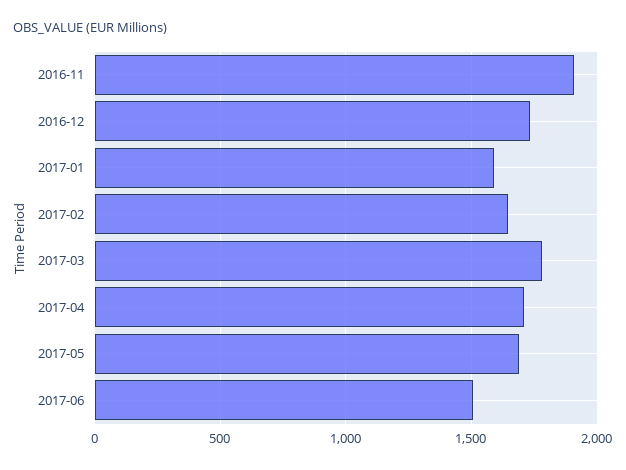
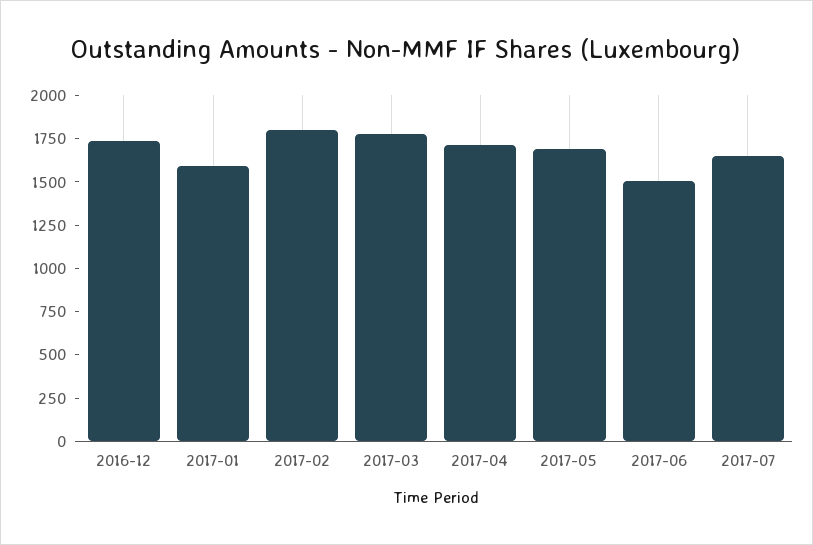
2016-11: 1900 -> none
2017-02: 1650 -> 1800
2017-07: none -> 1650

